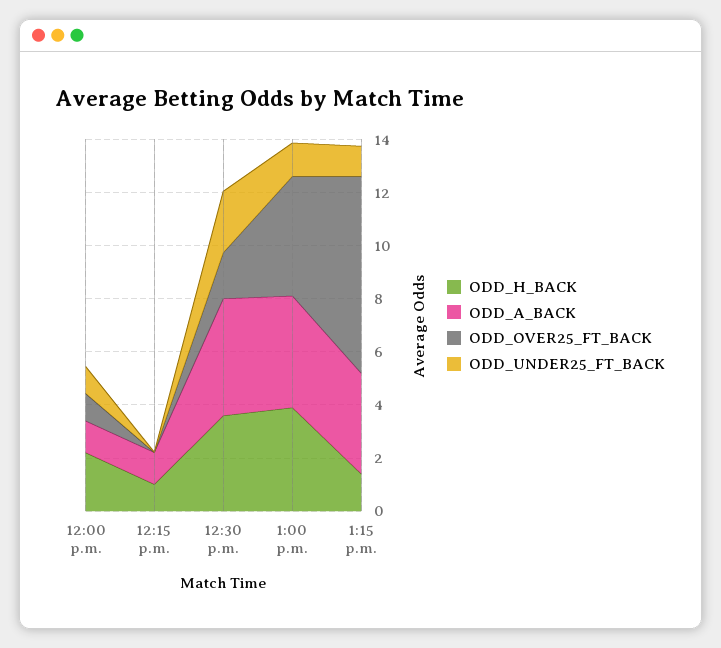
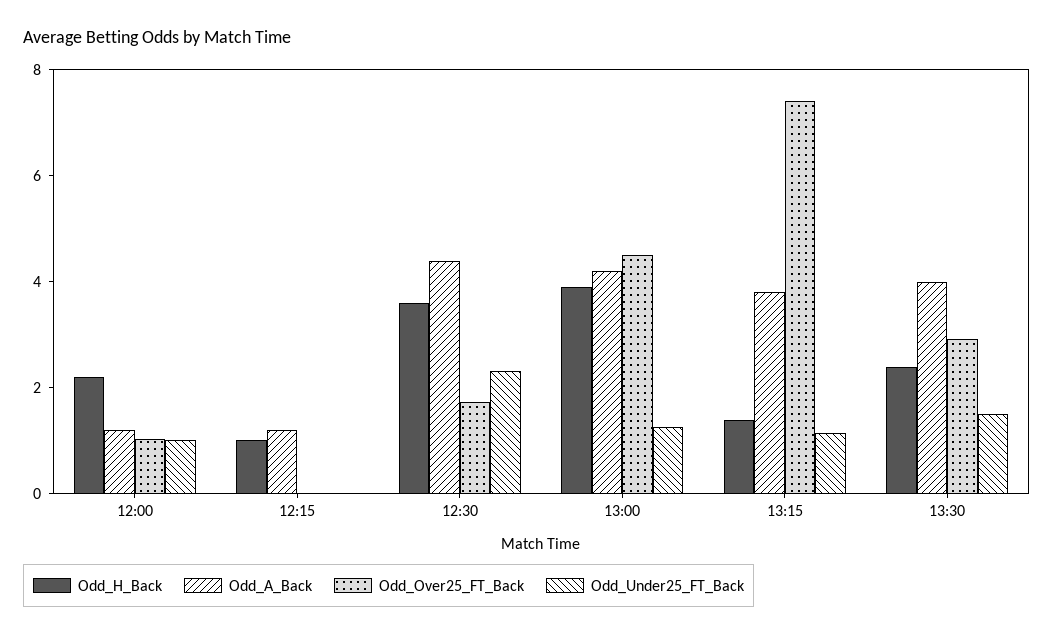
ODD_H_BACK, 13:30: none -> 2.5
ODD_A_BACK, 13:30: none -> 4
ODD_OVER25_FT_BACK, 13:30: none -> 3
ODD_UNDER25_FT_BACK, 13:30: none -> 1.5

